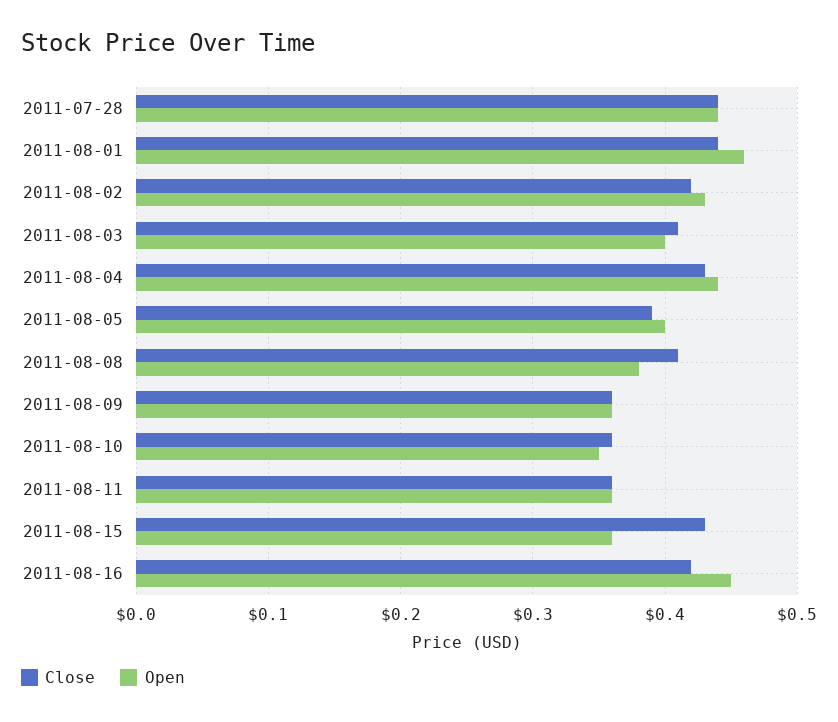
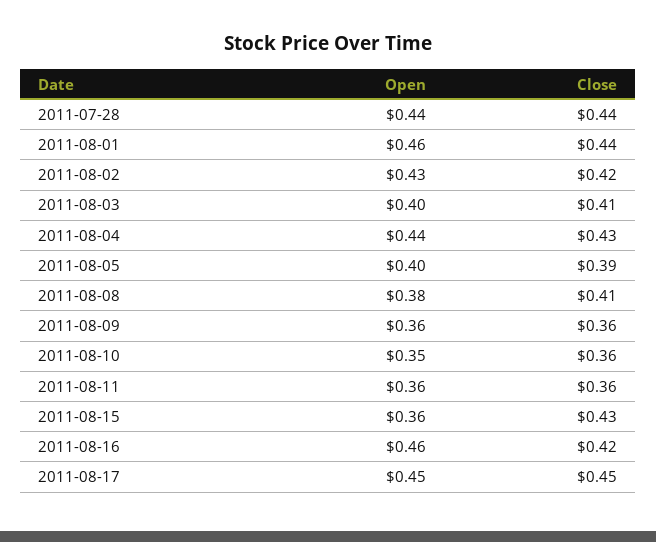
Open, 2011-08-16: 0.45 -> 0.46
Open, 2011-08-17: none -> 0.45
Close, 2011-08-17: none -> 0.45

